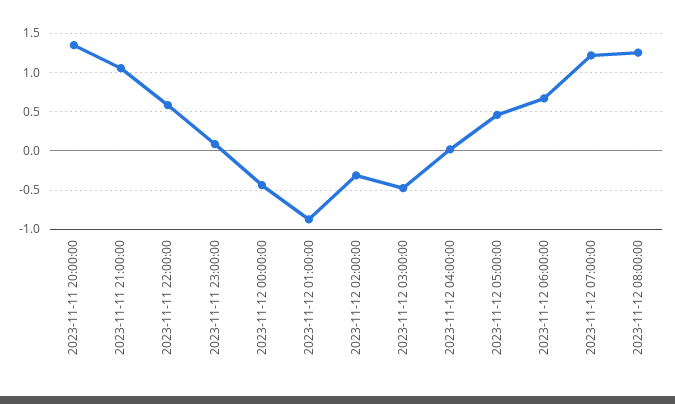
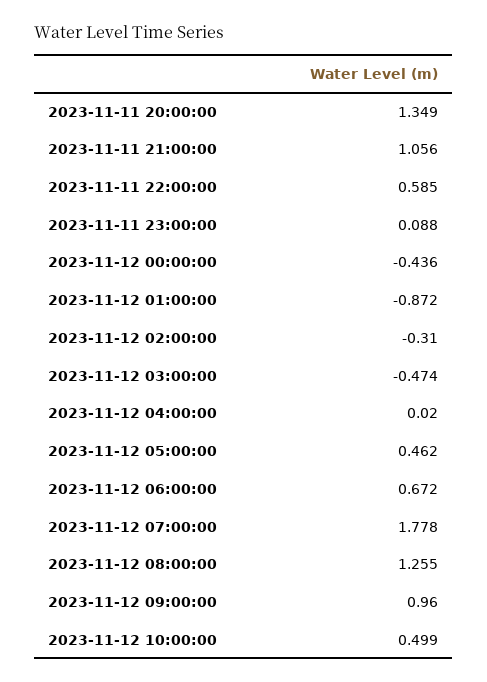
2023-11-12 07:00:00: 1.2 -> 1.778
2023-11-12 09:00:00: none -> 0.96
2023-11-12 10:00:00: none -> 0.499

